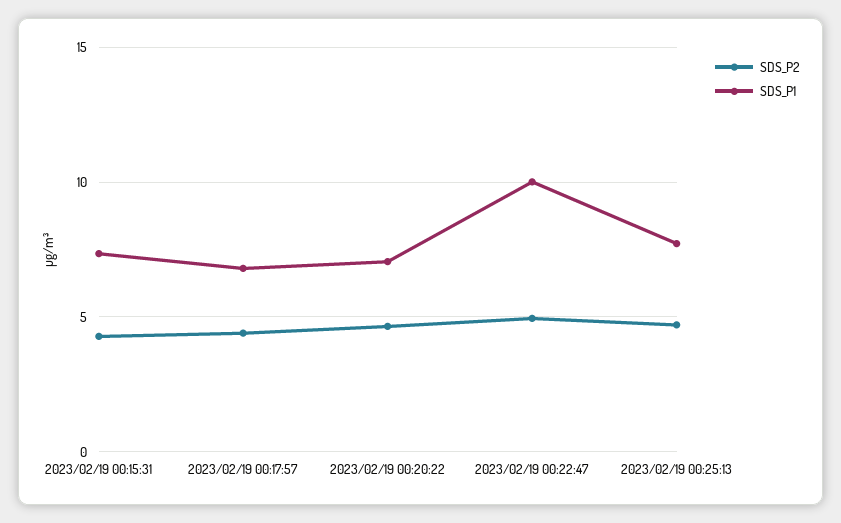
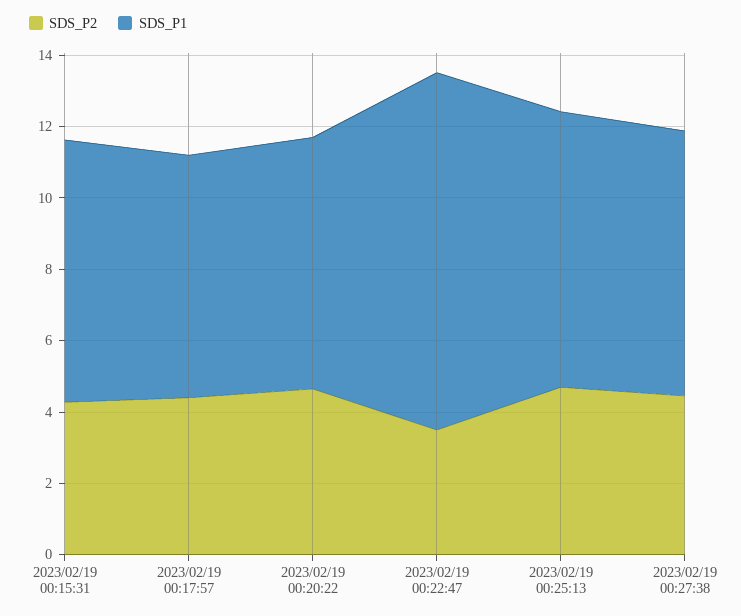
SDS_P2, 2023/02/19 00:22:47: 5 -> 3.5
SDS_P2, 2023/02/19 00:27:38: none -> 4.5
SDS_P1, 2023/02/19 00:27:38: none -> 7.5

